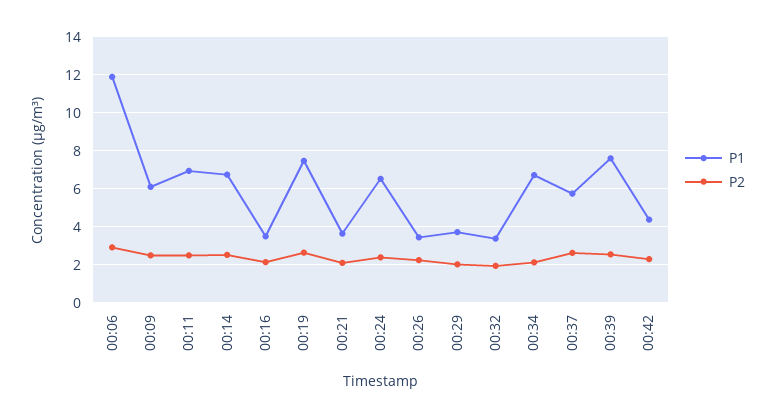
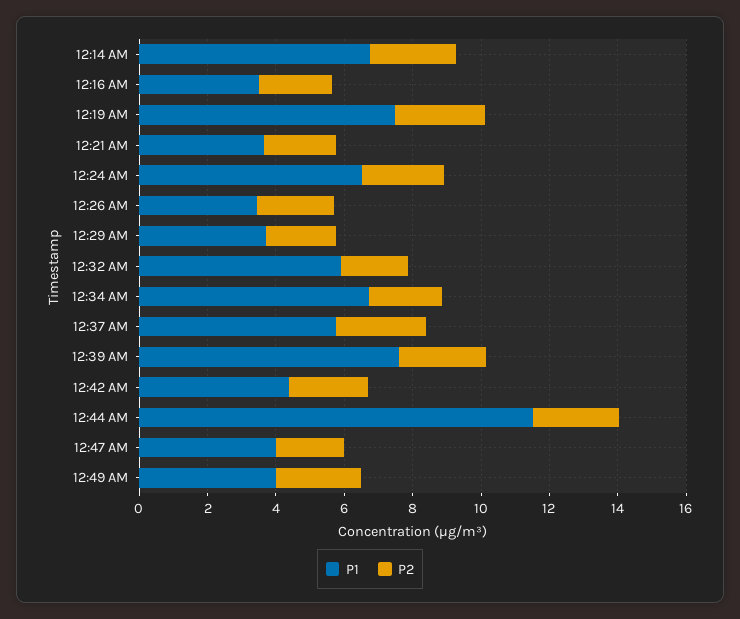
P1, 00:06: 12 -> none
P2, 00:06: 3 -> none
P1, 00:09: 6 -> none
P2, 00:09: 2.5 -> none
P1, 00:11: 7 -> none
P2, 00:11: 2.5 -> none
P1, 00:32: 3.5 -> 6
P1, 12:44 AM: none -> 11.5
P2, 12:44 AM: none -> 2.5
P1, 12:47 AM: none -> 4
P2, 12:47 AM: none -> 2
P1, 12:49 AM: none -> 4
P2, 12:49 AM: none -> 2.5

